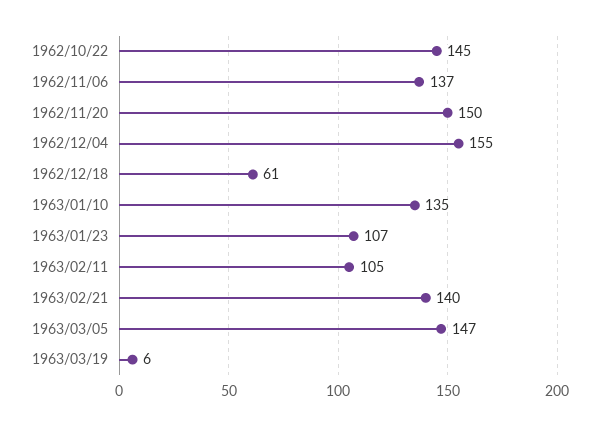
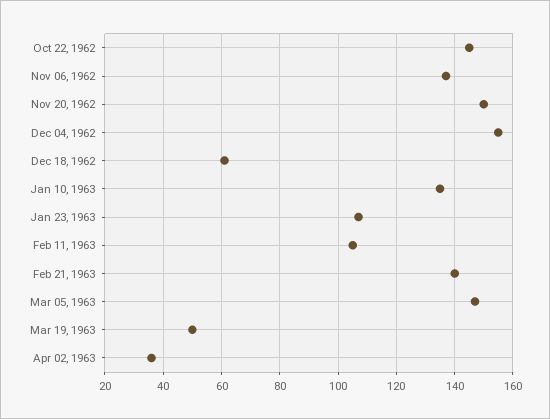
1963/03/19: 6 -> 50
Apr 02, 1963: none -> 35

